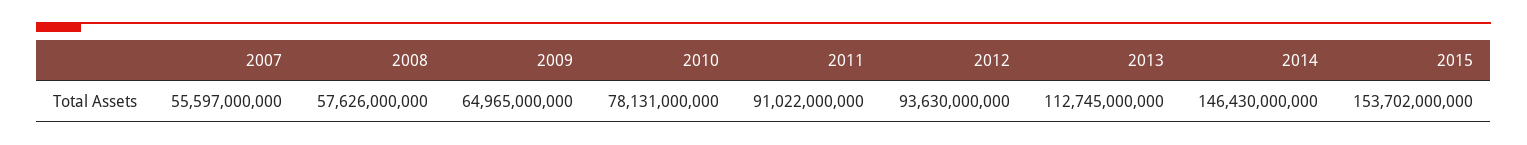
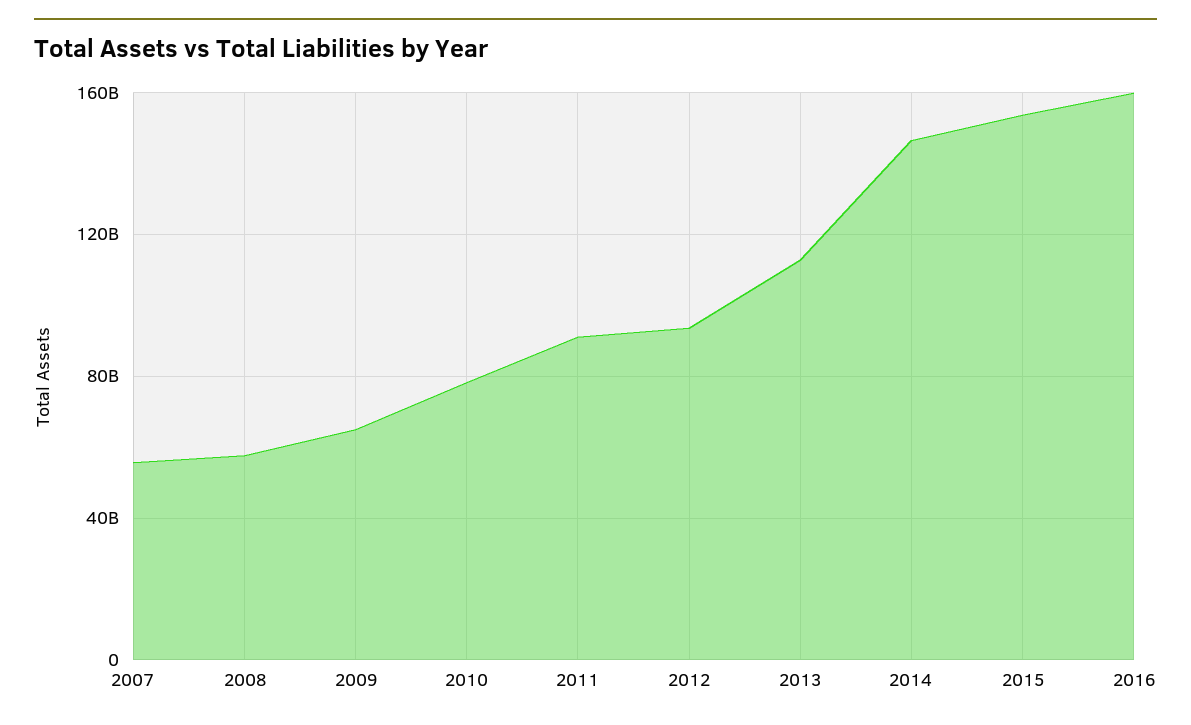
2016: none -> 160000000000

